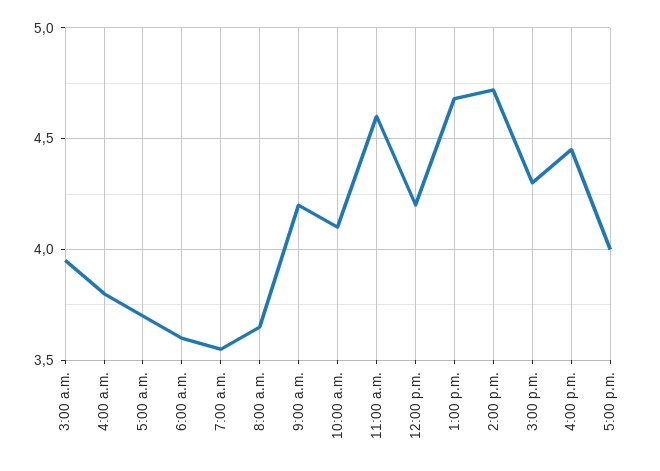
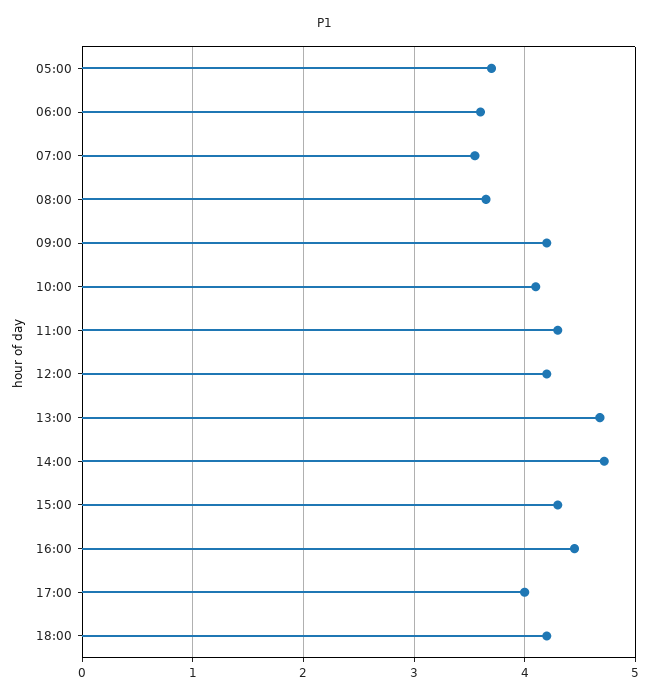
3:00 a.m.: 3.95 -> none
4:00 a.m.: 3.8 -> none
11:00 a.m.: 4.6 -> 4.3
18:00: none -> 4.2

